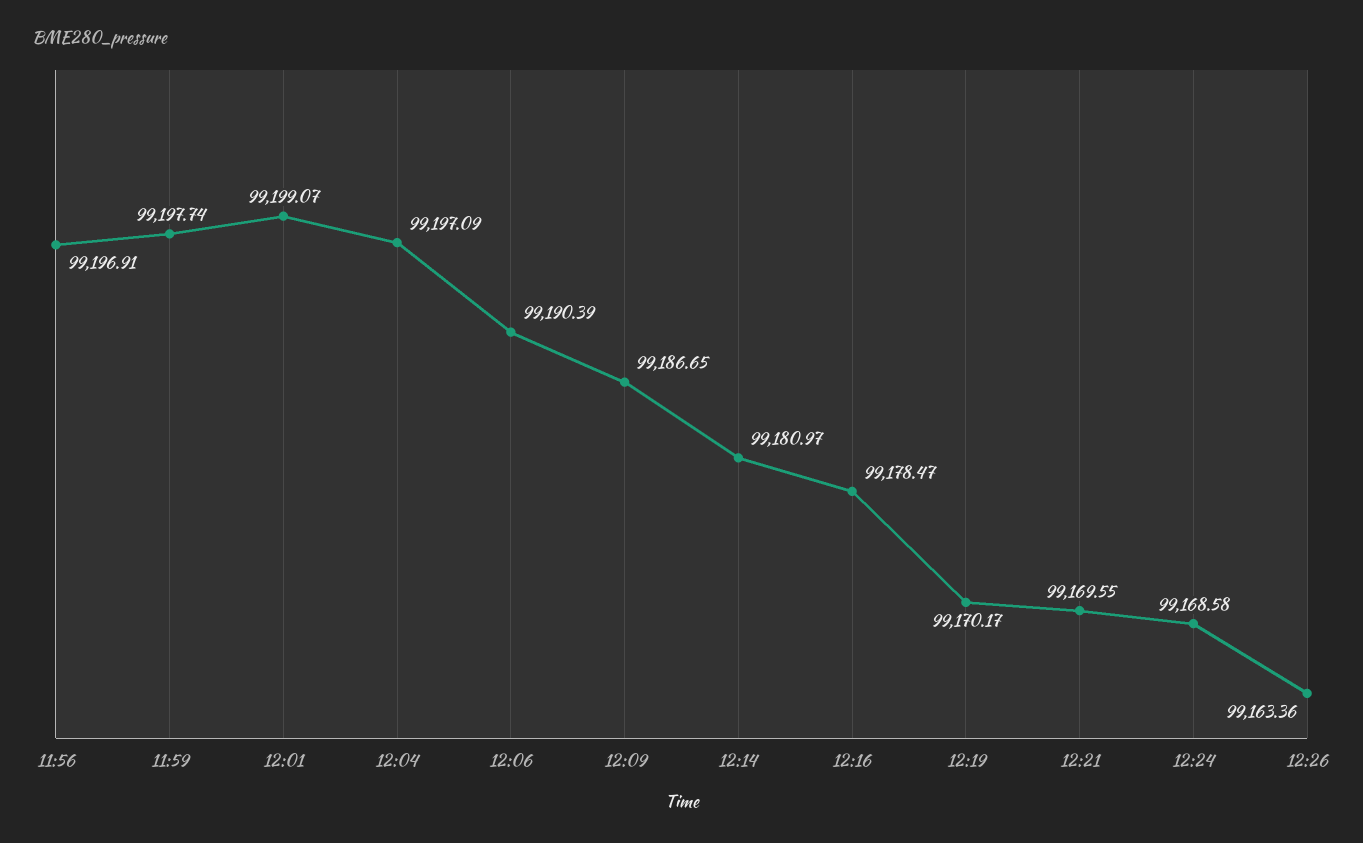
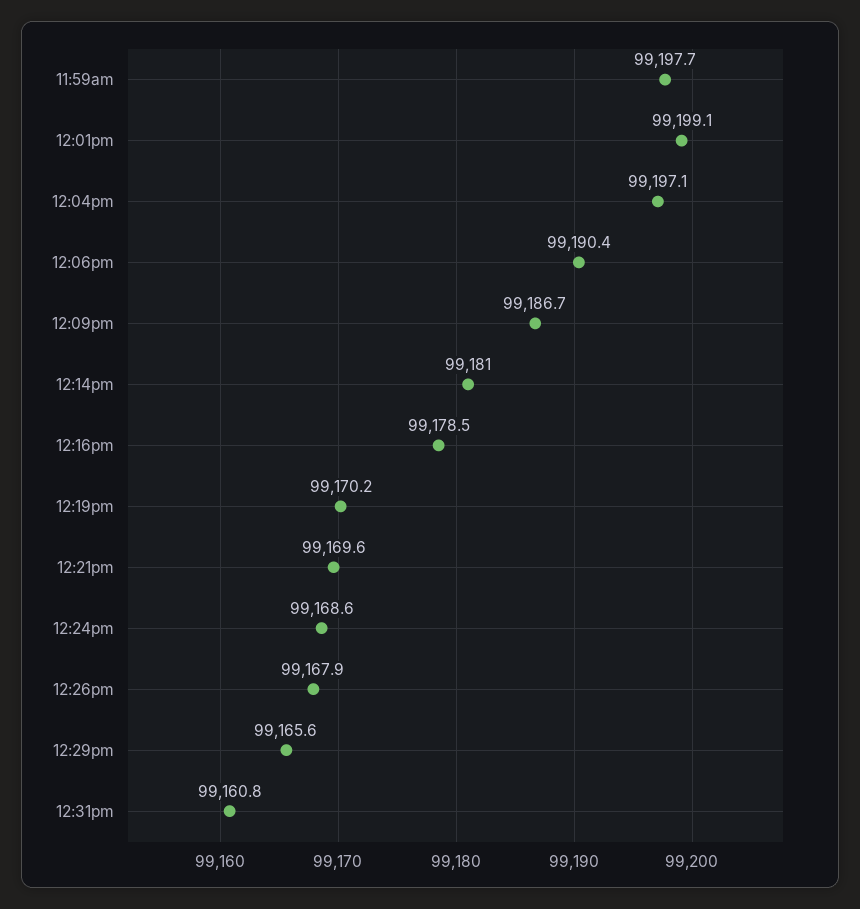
11:56: 99196.91 -> none
12:26: 99163.36 -> 99167.9
12:29pm: none -> 99165.6
12:31pm: none -> 99160.8

